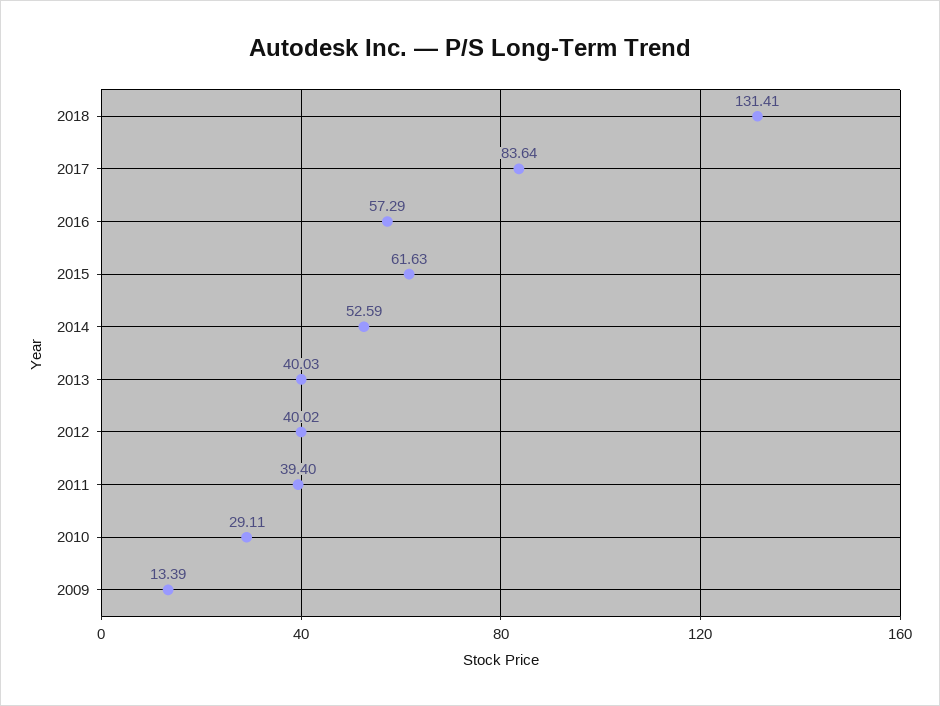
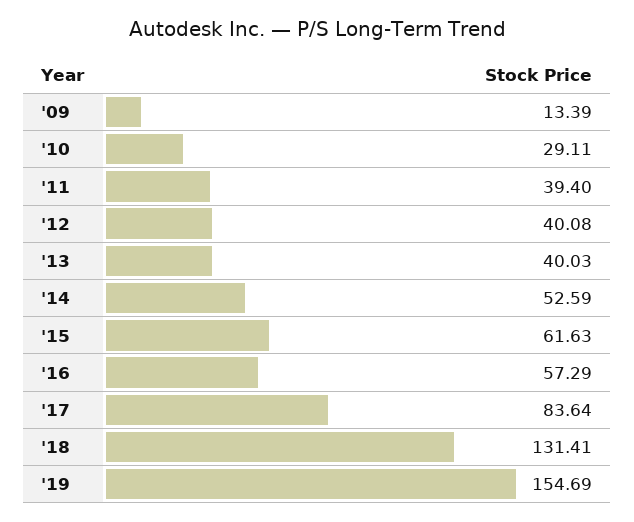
2012: 40.02 -> 40.08
'19: none -> 154.69

